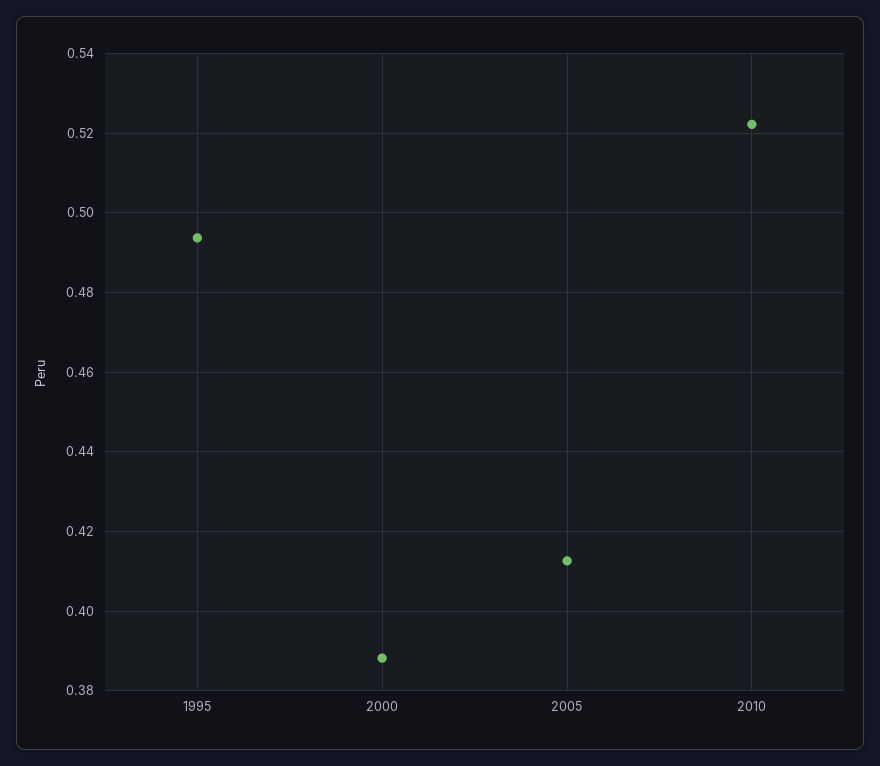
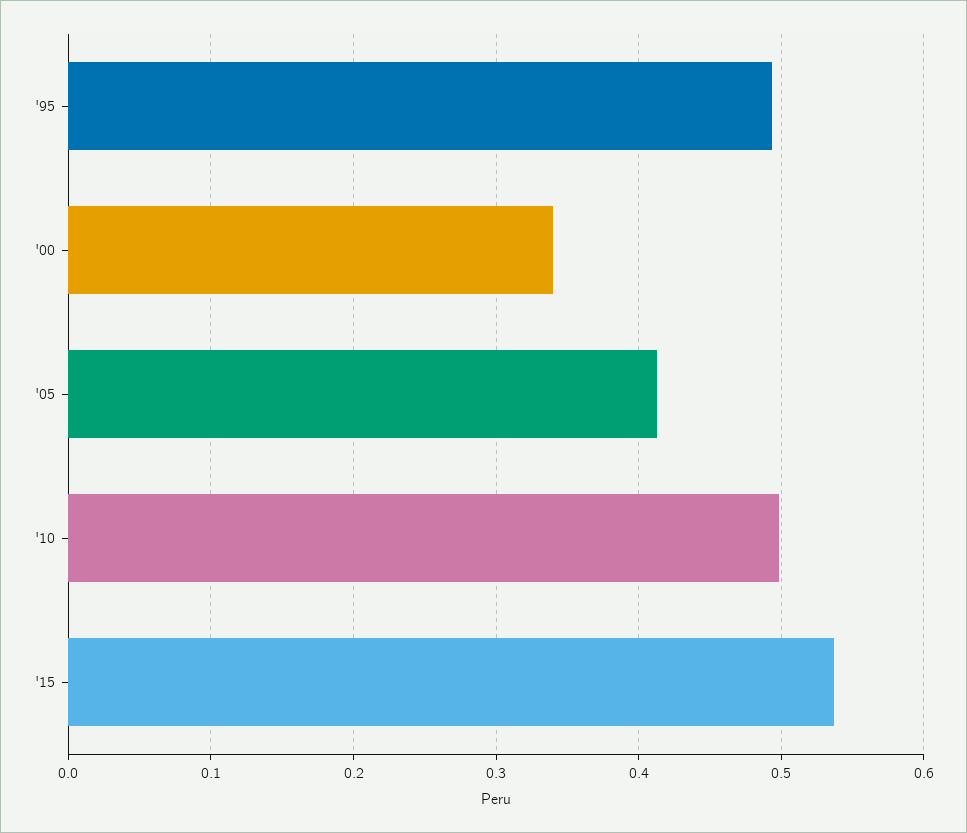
2000: 0.388 -> 0.34
2010: 0.522 -> 0.5
'15: none -> 0.54

